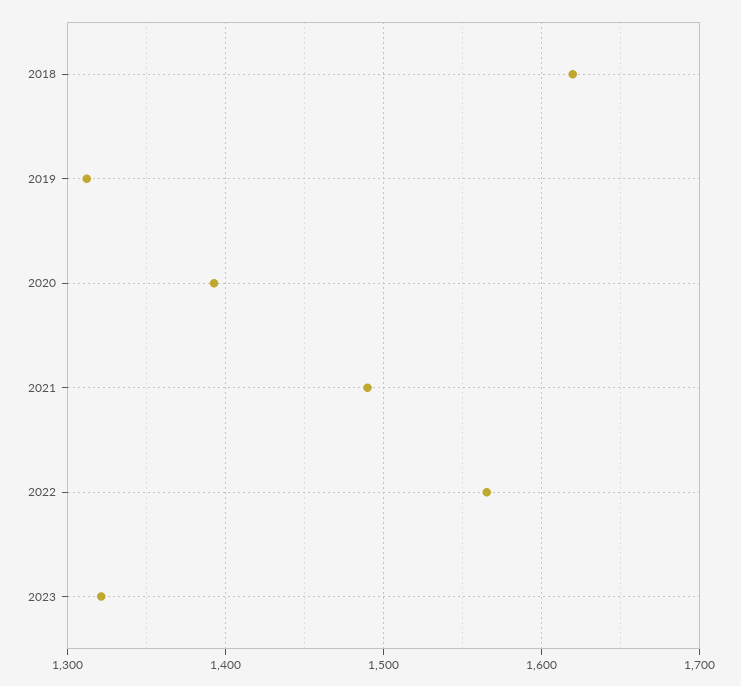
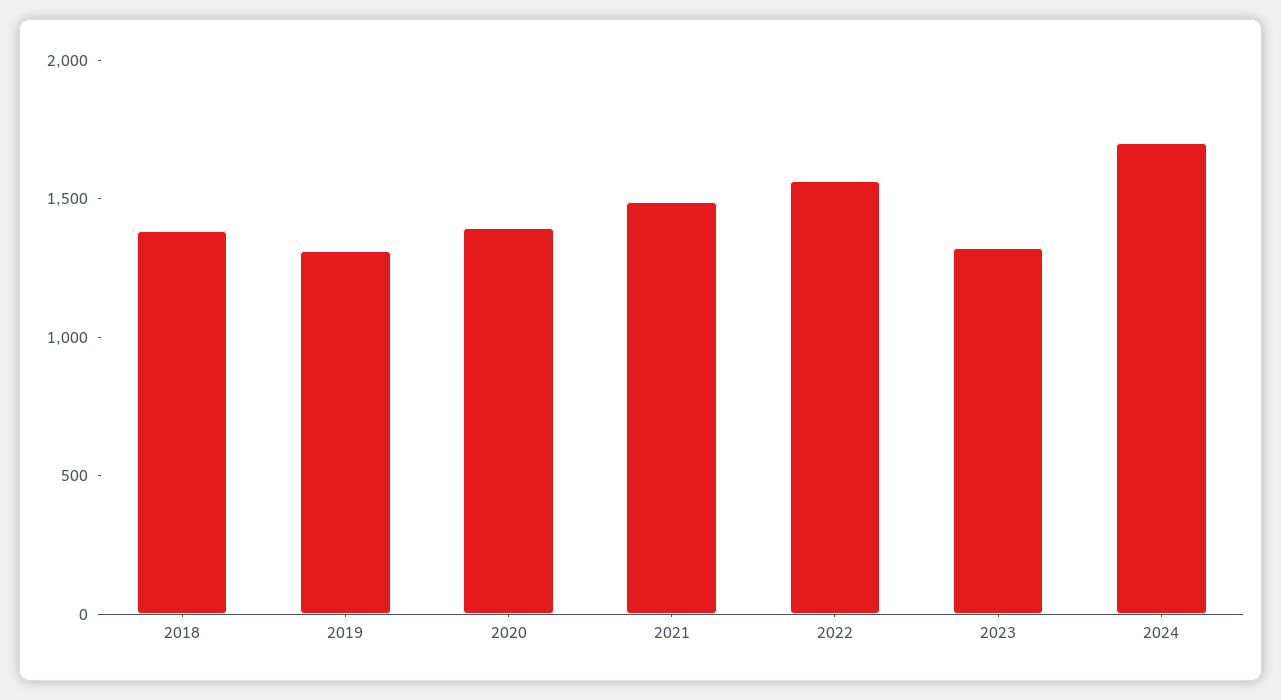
2018: 1620 -> 1400
2024: none -> 1700

